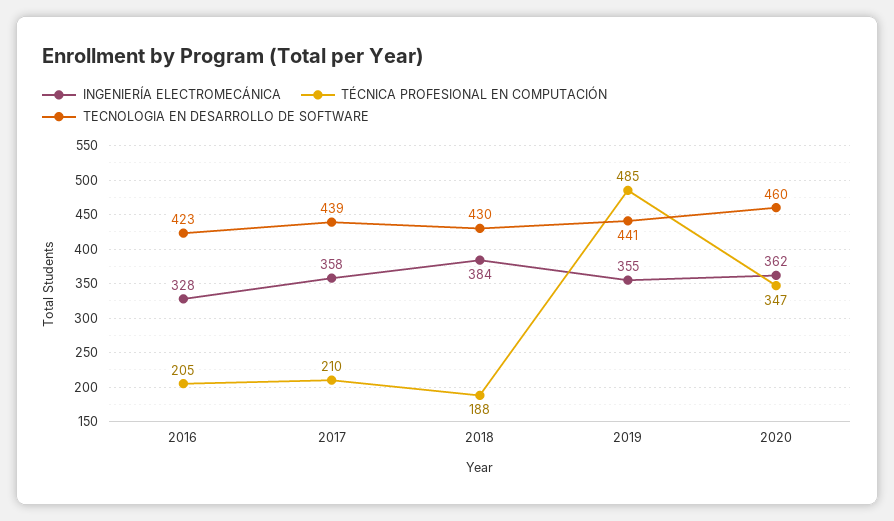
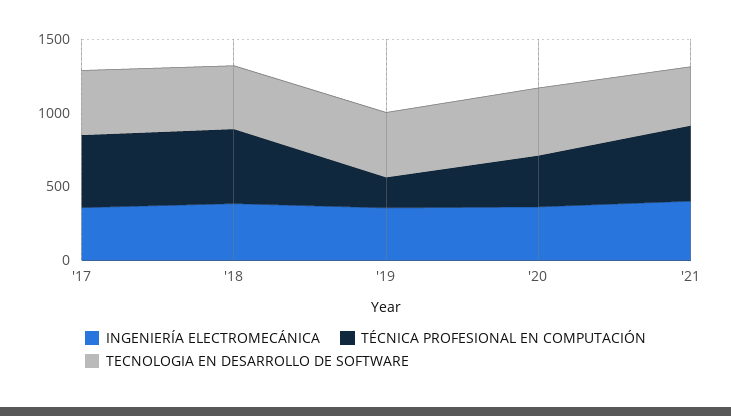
INGENIERÍA ELECTROMECÁNICA, 2016: 328 -> none
TÉCNICA PROFESIONAL EN COMPUTACIÓN, 2016: 205 -> none
TECNOLOGIA EN DESARROLLO DE SOFTWARE, 2016: 423 -> none
TÉCNICA PROFESIONAL EN COMPUTACIÓN, 2017: 210 -> 500
TÉCNICA PROFESIONAL EN COMPUTACIÓN, 2018: 188 -> 500
TÉCNICA PROFESIONAL EN COMPUTACIÓN, 2019: 485 -> 200
INGENIERÍA ELECTROMECÁNICA, '21: none -> 400
TÉCNICA PROFESIONAL EN COMPUTACIÓN, '21: none -> 500
TECNOLOGIA EN DESARROLLO DE SOFTWARE, '21: none -> 400

